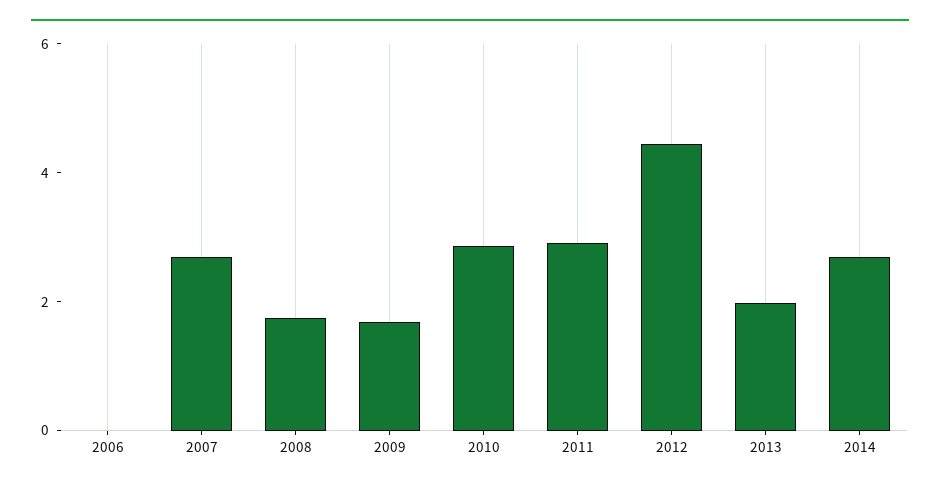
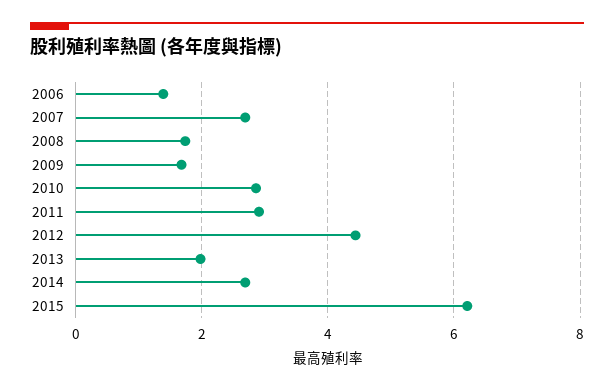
2006: 0 -> 1.4
2015: none -> 6.2

